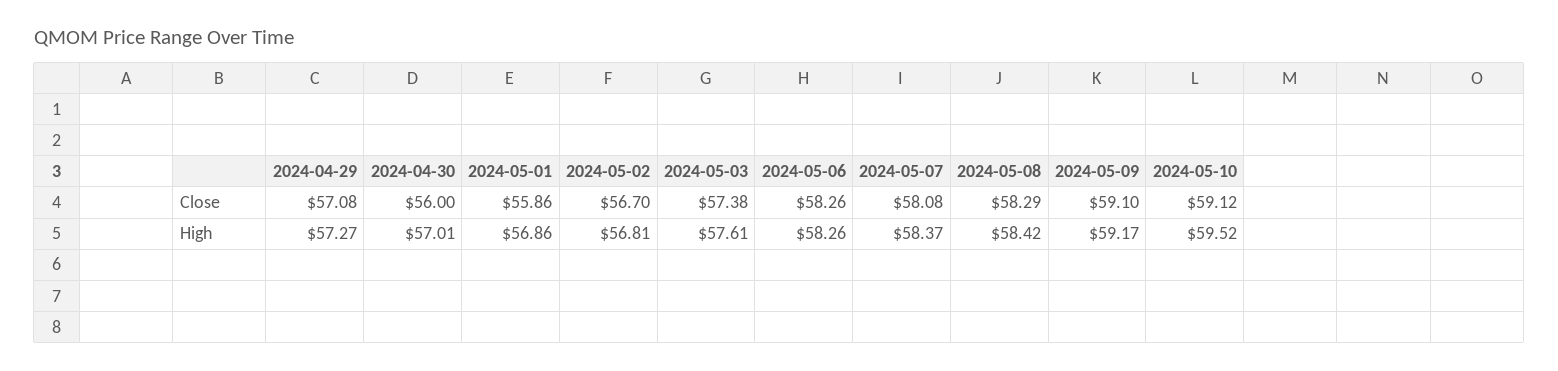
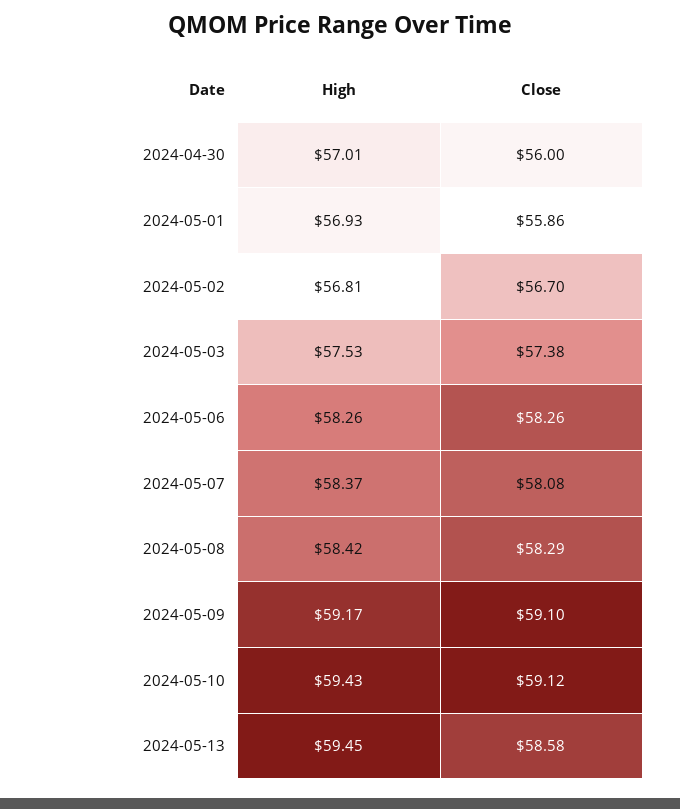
2024-04-29, Close: 57.08 -> none
2024-04-29, High: 57.27 -> none
2024-05-01, High: 56.86 -> 56.93
2024-05-03, High: 57.61 -> 57.53
2024-05-10, High: 59.52 -> 59.43
2024-05-13, High: none -> 59.45
2024-05-13, Close: none -> 58.58

